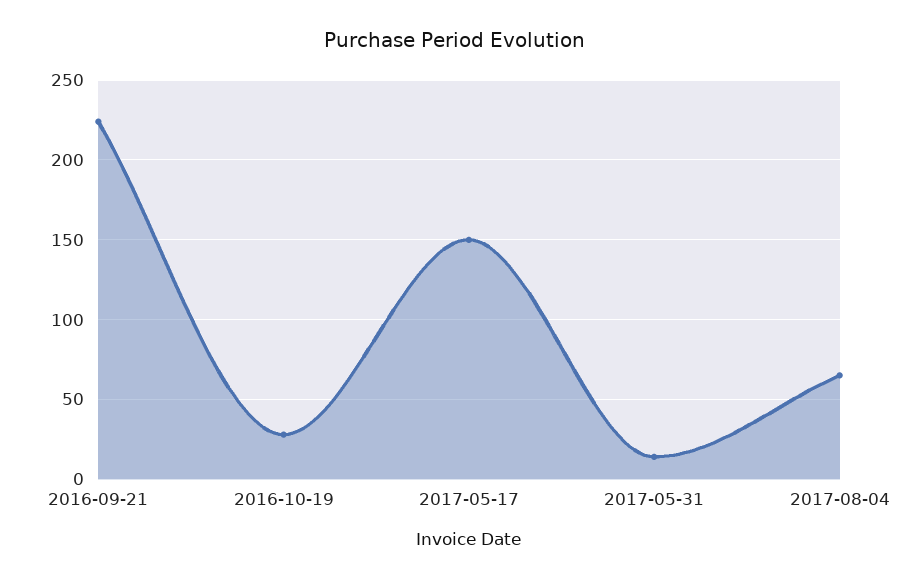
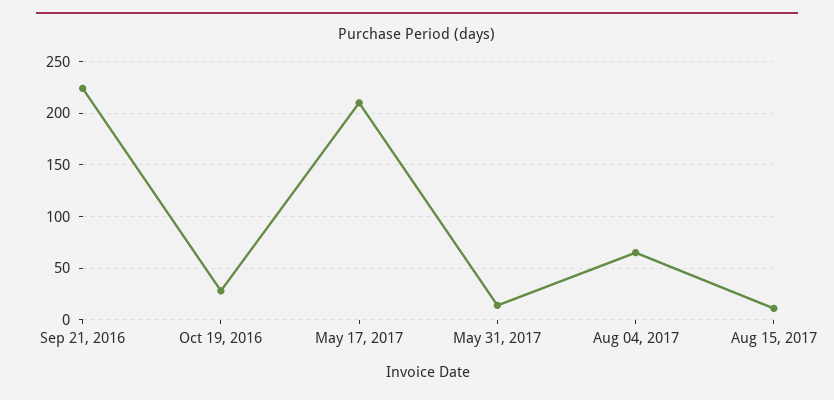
2017-05-17: 150 -> 210
Aug 15, 2017: none -> 10

